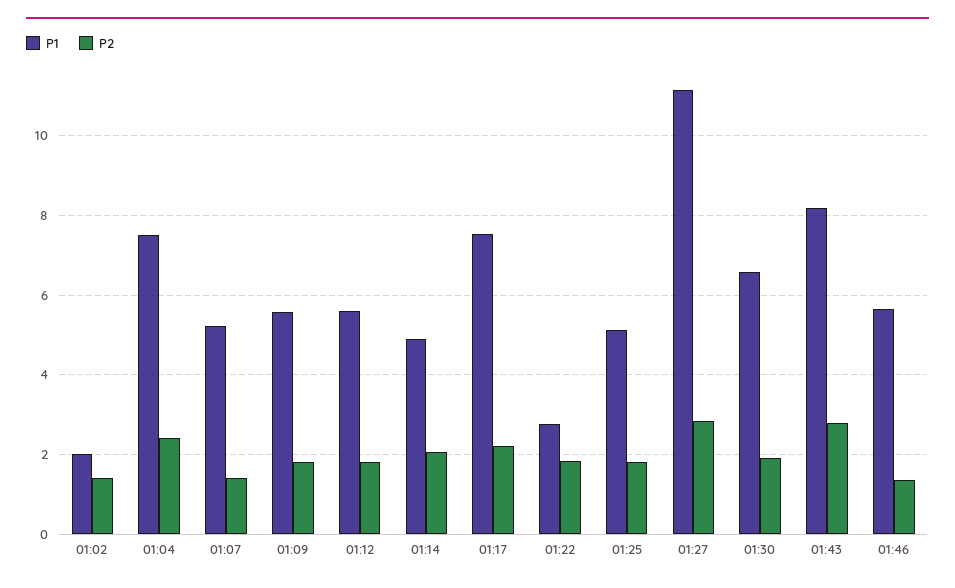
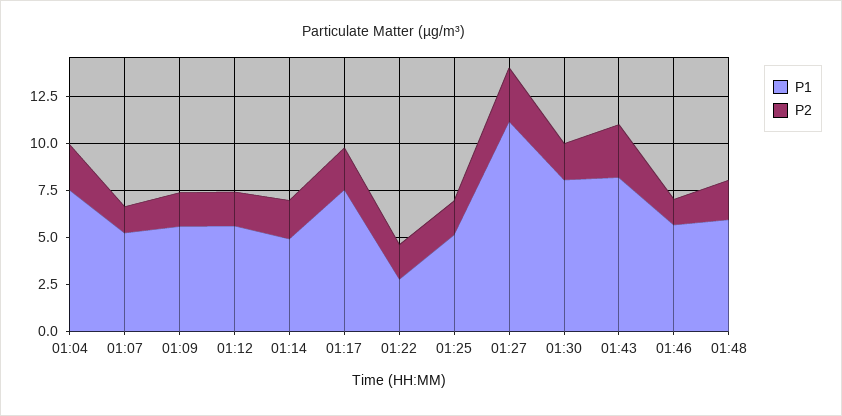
P1, 01:02: 2 -> none
P2, 01:02: 1.4 -> none
P1, 01:30: 6.6 -> 8
P1, 01:48: none -> 6
P2, 01:48: none -> 2

